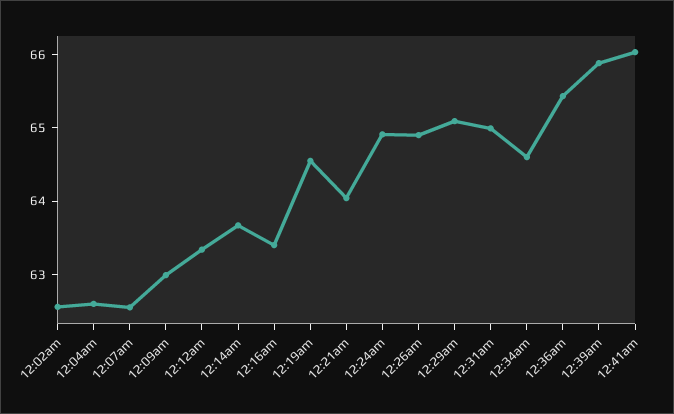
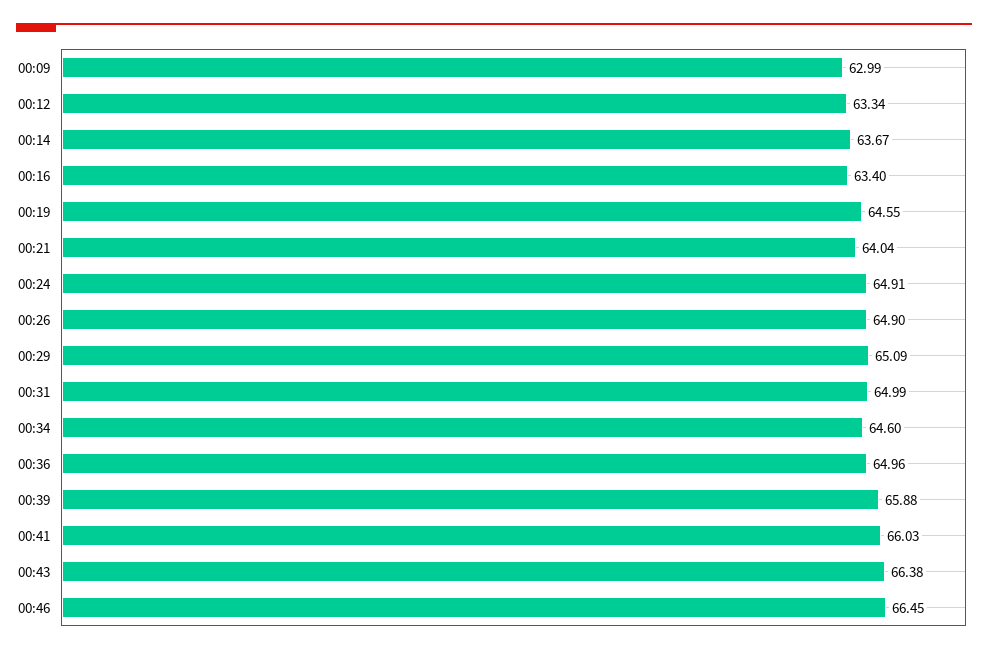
12:02am: 62.6 -> none
12:04am: 62.6 -> none
12:07am: 62.6 -> none
12:36am: 65.4 -> 64.96
00:43: none -> 66.38
00:46: none -> 66.45

